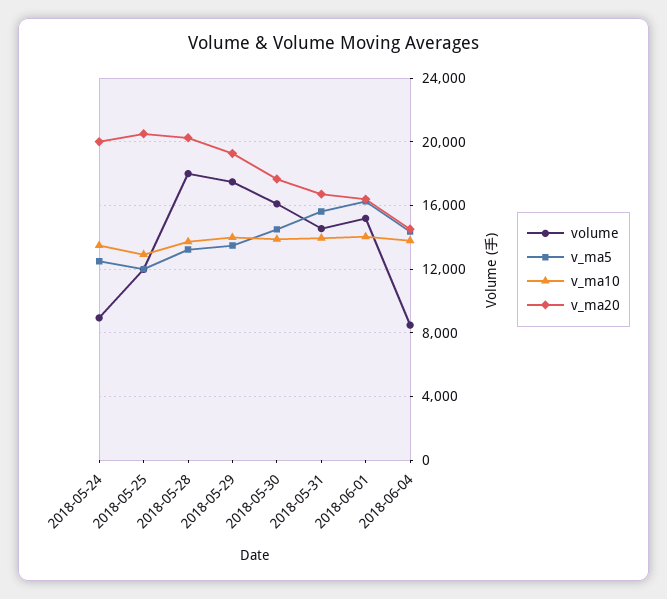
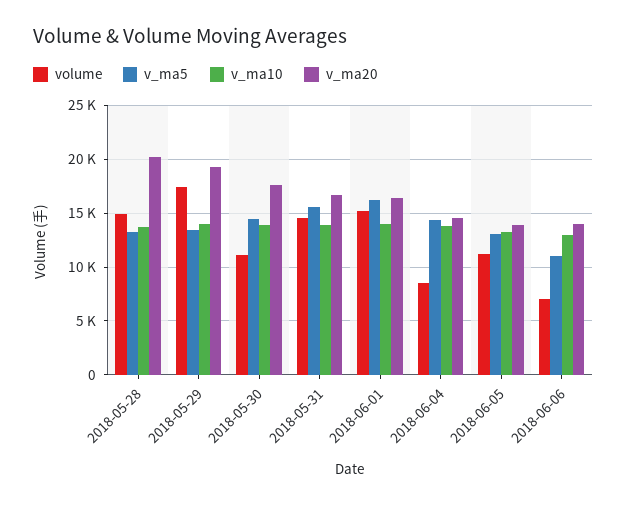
volume, 2018-05-24: 9000 -> none
v_ma5, 2018-05-24: 12500 -> none
v_ma10, 2018-05-24: 13500 -> none
v_ma20, 2018-05-24: 20000 -> none
volume, 2018-05-25: 12000 -> none
v_ma5, 2018-05-25: 12000 -> none
v_ma10, 2018-05-25: 13000 -> none
v_ma20, 2018-05-25: 20500 -> none
volume, 2018-05-28: 18000 -> 15000
volume, 2018-05-30: 16000 -> 11000
volume, 2018-06-05: none -> 11000
v_ma5, 2018-06-05: none -> 13000
v_ma10, 2018-06-05: none -> 13000
v_ma20, 2018-06-05: none -> 14000
volume, 2018-06-06: none -> 7000
v_ma5, 2018-06-06: none -> 11000
v_ma10, 2018-06-06: none -> 13000
v_ma20, 2018-06-06: none -> 14000

